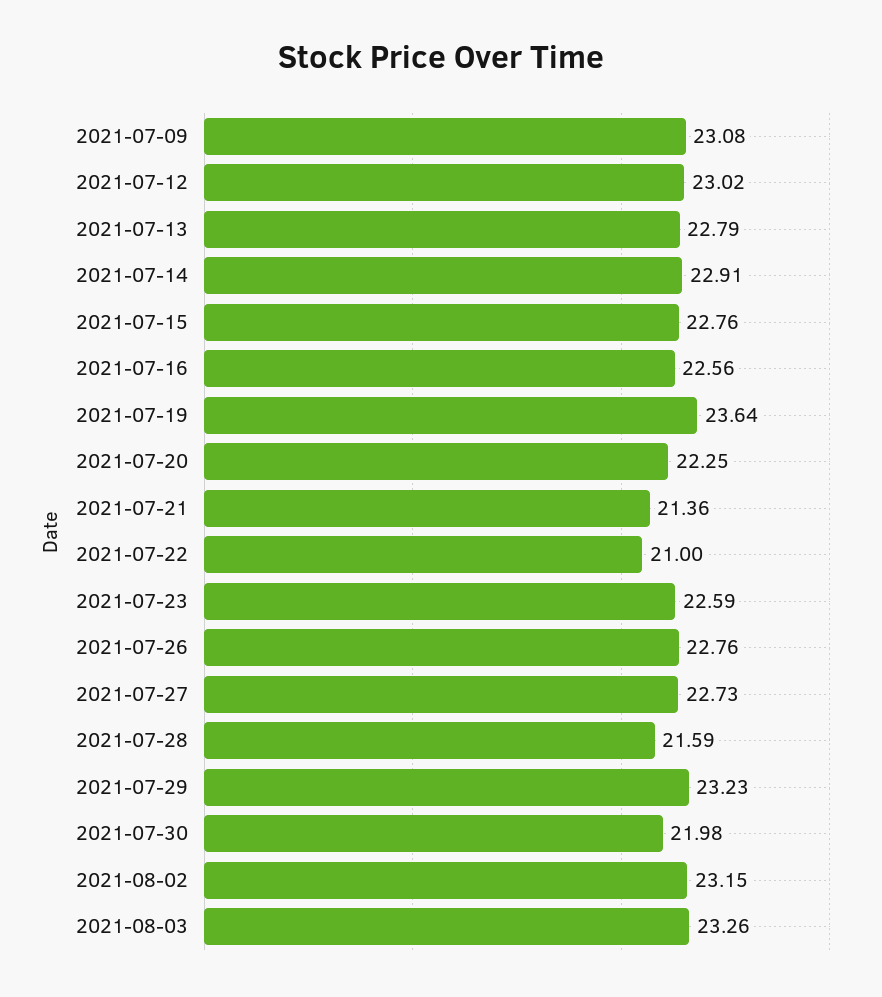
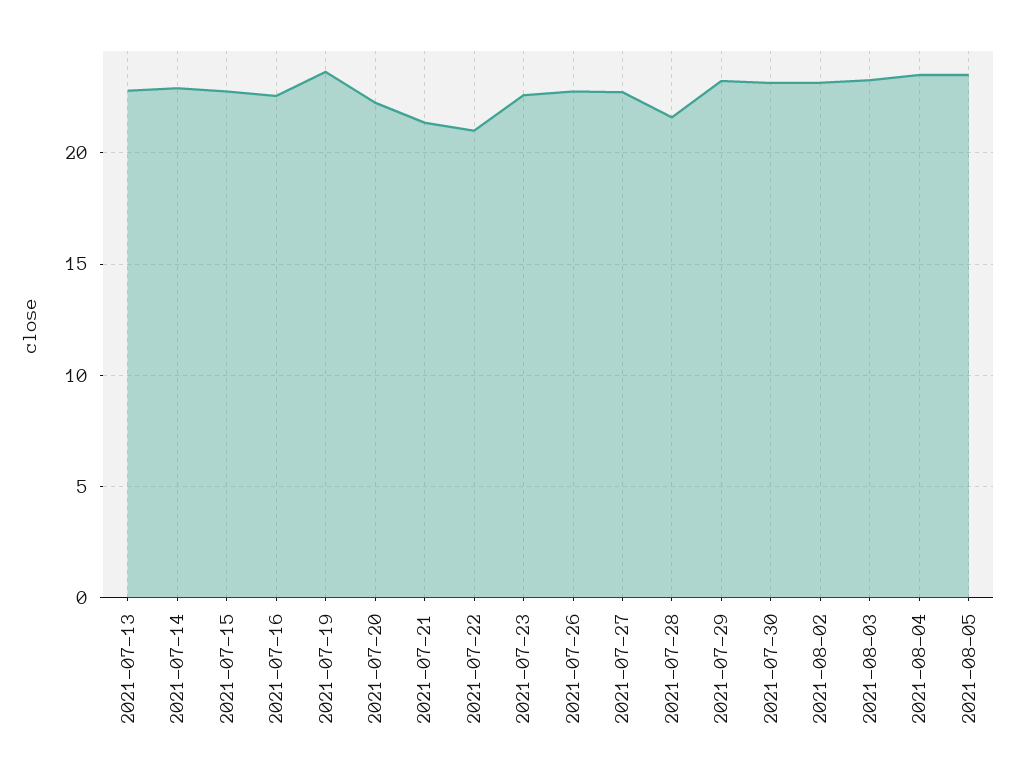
2021-07-09: 23.08 -> none
2021-07-12: 23.02 -> none
2021-07-30: 21.98 -> 23
2021-08-04: none -> 23.5
2021-08-05: none -> 23.5

